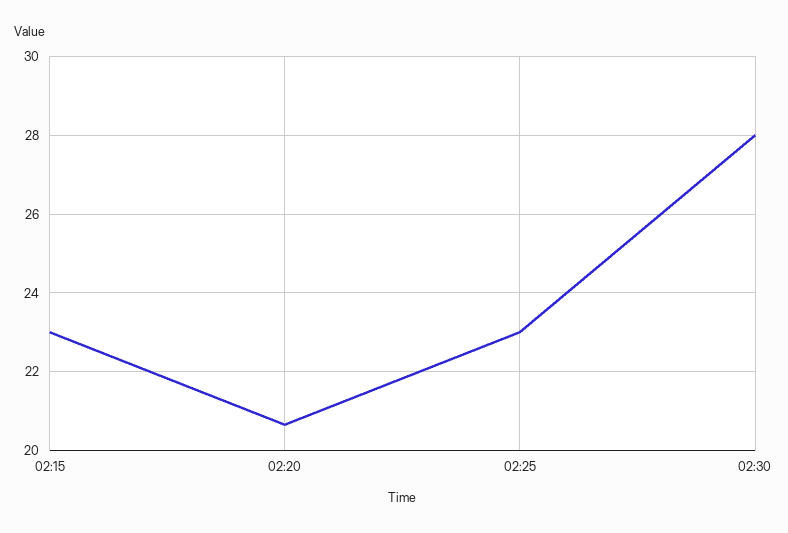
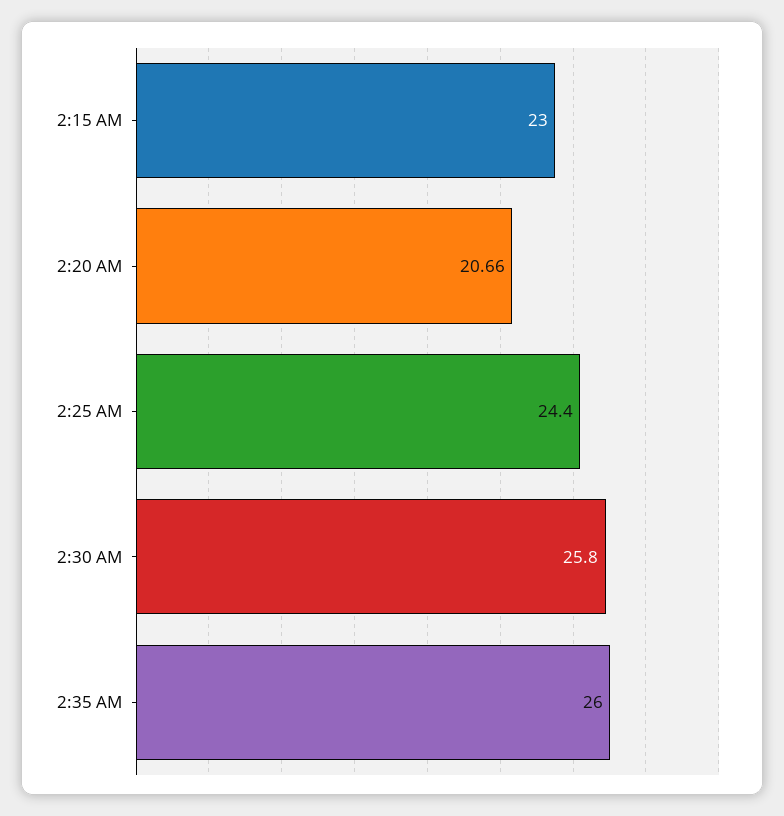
02:25: 23 -> 24.4
02:30: 28 -> 25.8
2:35 AM: none -> 26

